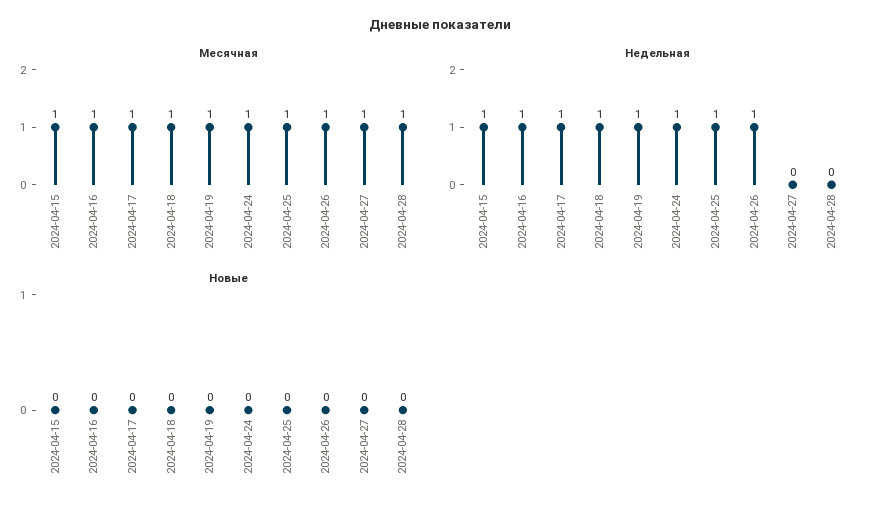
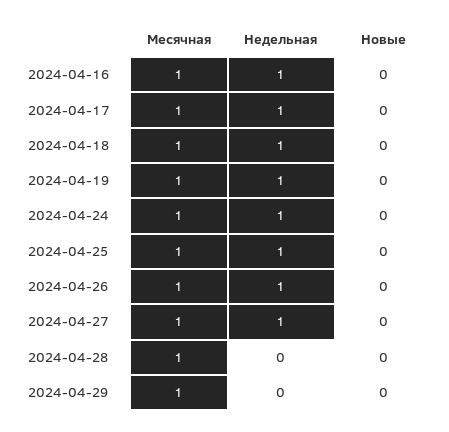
Месячная, 2024-04-15: 1 -> none
Недельная, 2024-04-15: 1 -> none
Недельная, 2024-04-27: 0 -> 1
Новые, 2024-04-15: 0 -> none
Месячная, 2024-04-29: none -> 1
Недельная, 2024-04-29: none -> 0
Новые, 2024-04-29: none -> 0

